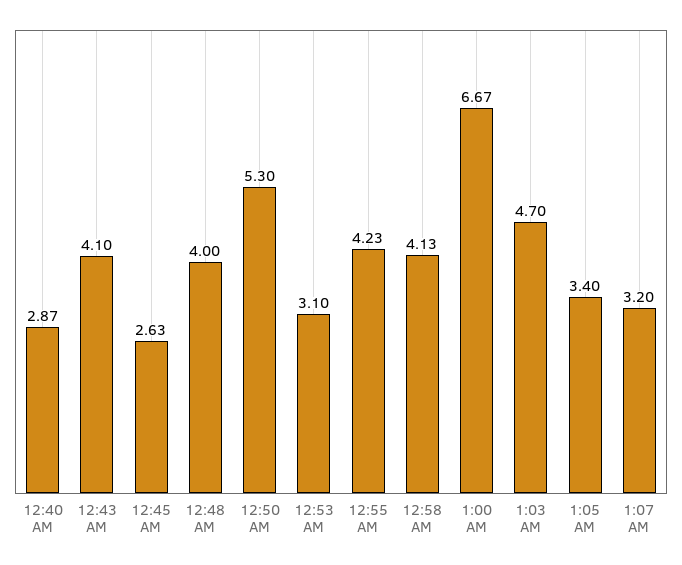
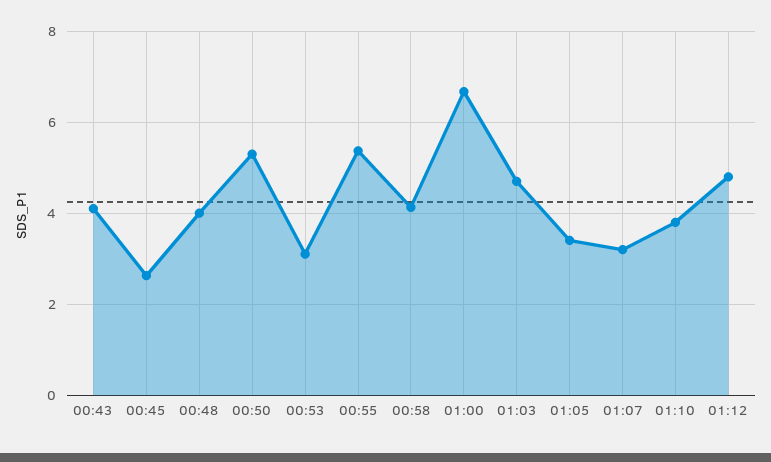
12:40 AM: 2.87 -> none
12:55 AM: 4.23 -> 5.4
01:10: none -> 3.8
01:12: none -> 4.8

